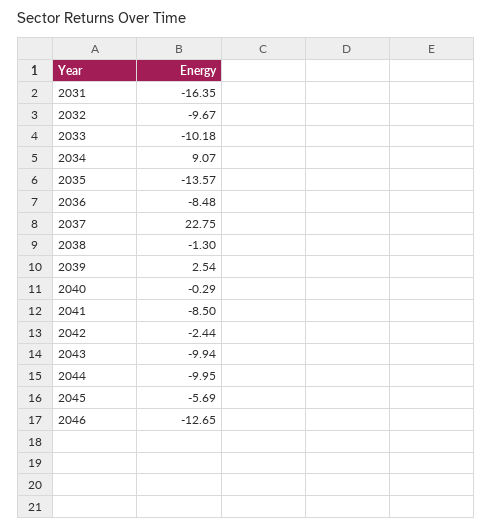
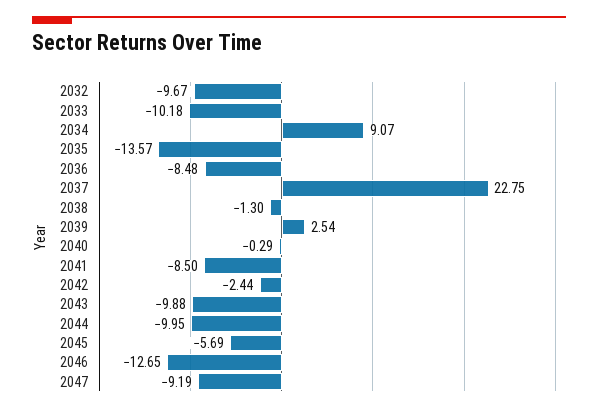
2031: -16.35 -> none
2043: -9.94 -> -9.88
2047: none -> -9.19

